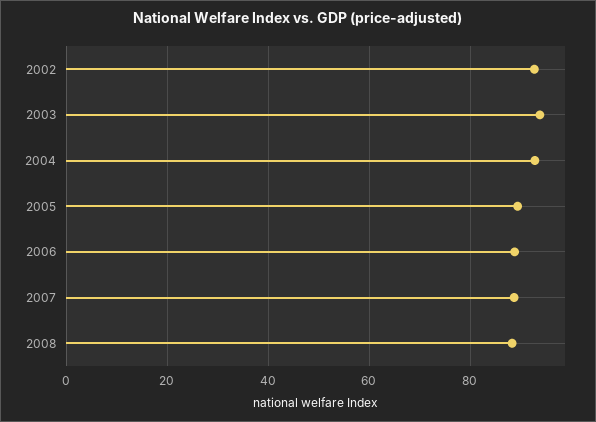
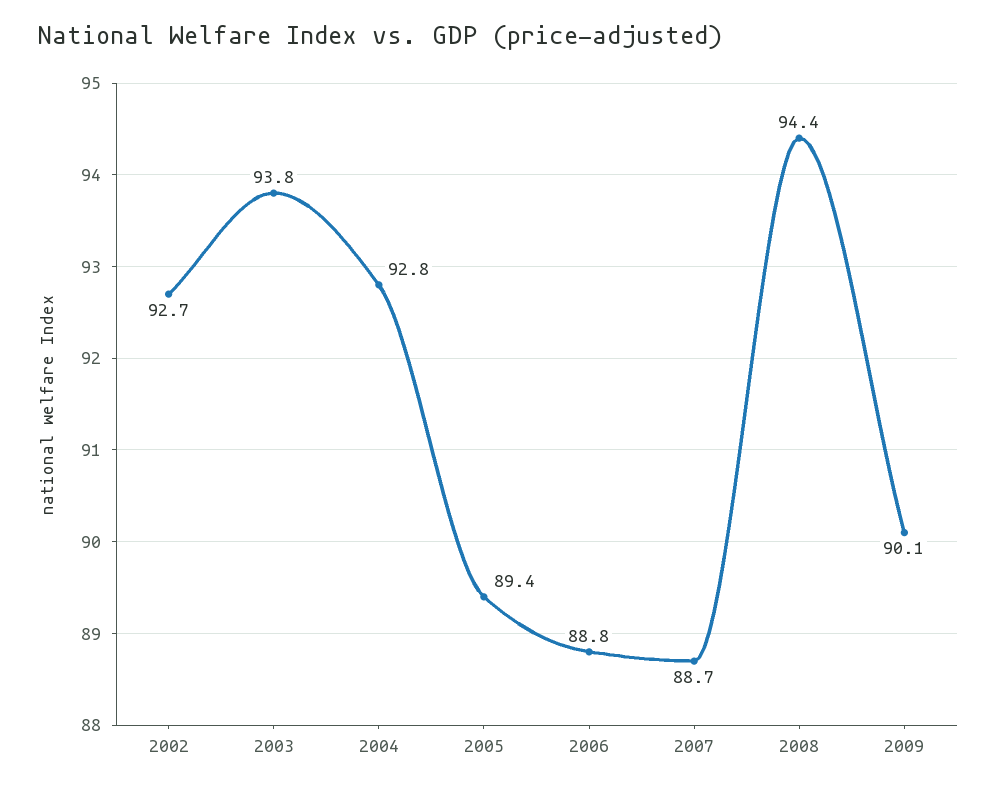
2008: 88 -> 94.4
2009: none -> 90.1

